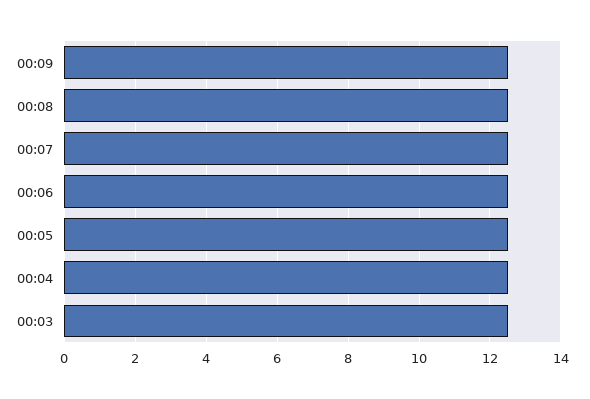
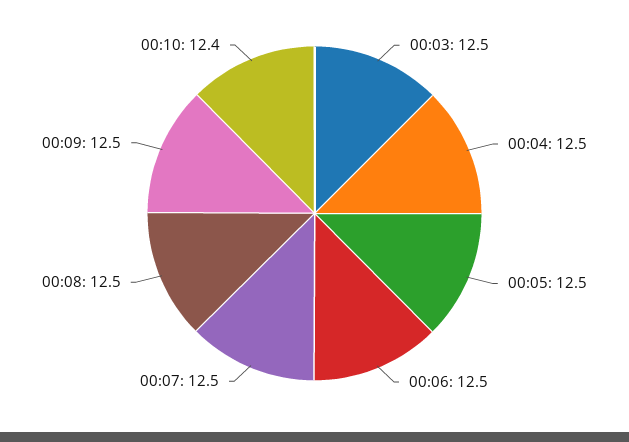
00:10: none -> 12.4

